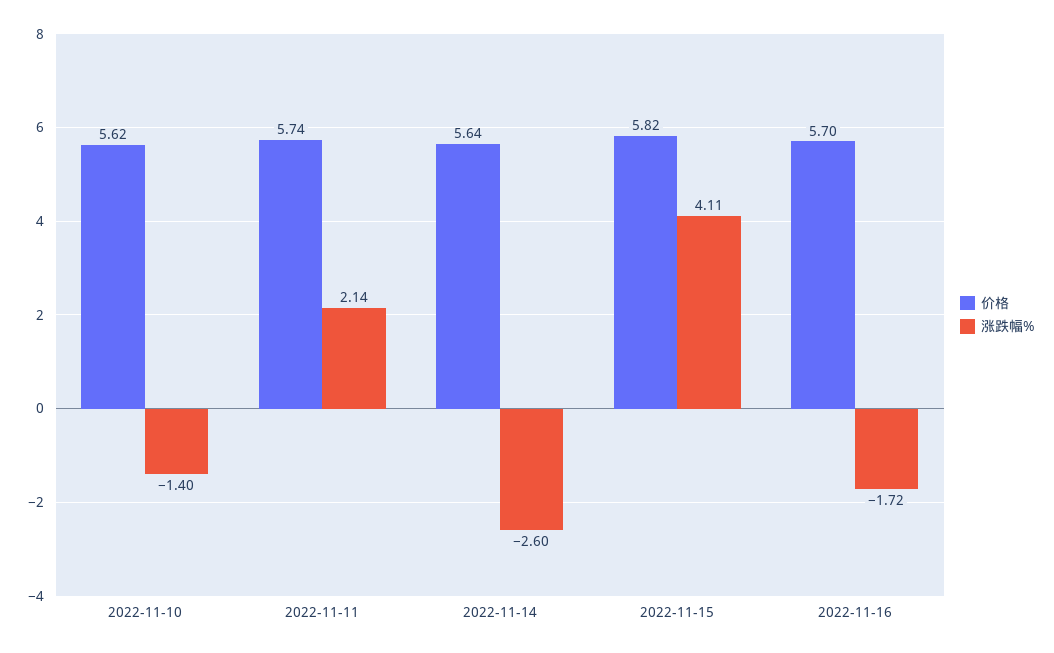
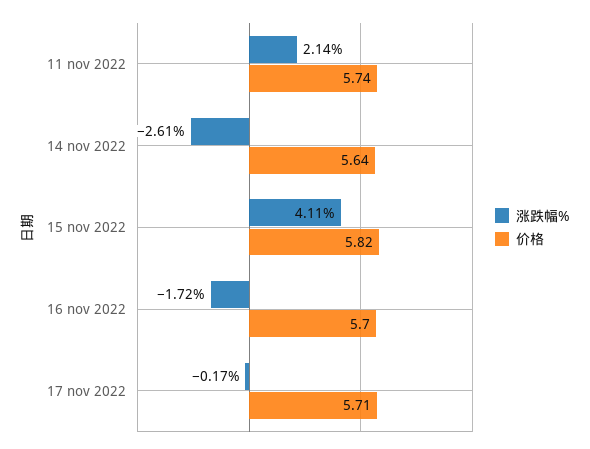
价格, 2022-11-10: 5.62 -> none
涨跌幅%, 2022-11-10: -1.4 -> none
涨跌幅%, 2022-11-14: -2.6 -> -2.61
涨跌幅%, 17 nov 2022: none -> -0.17
价格, 17 nov 2022: none -> 5.71

